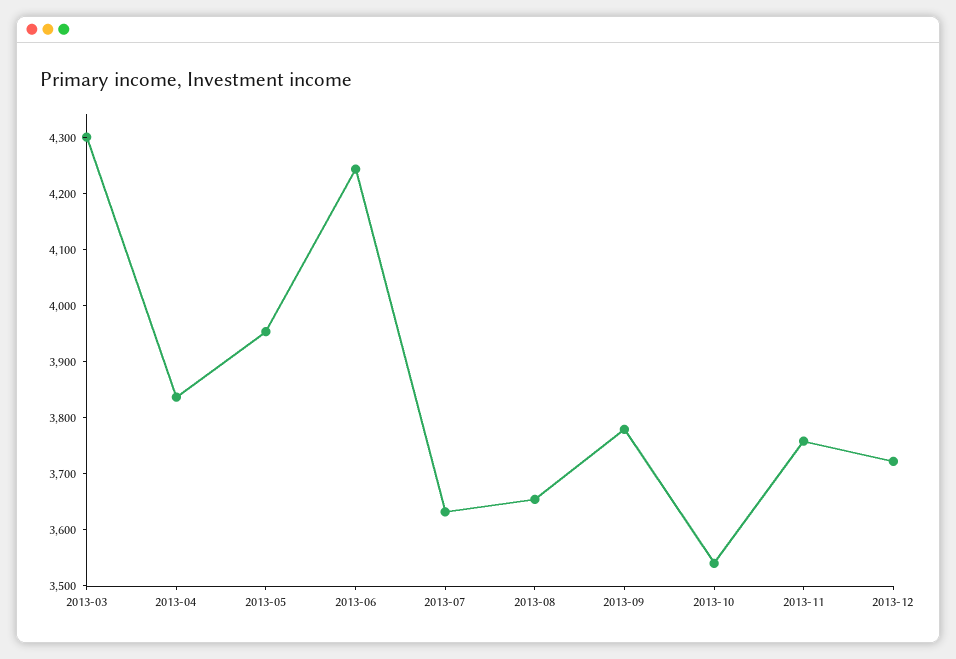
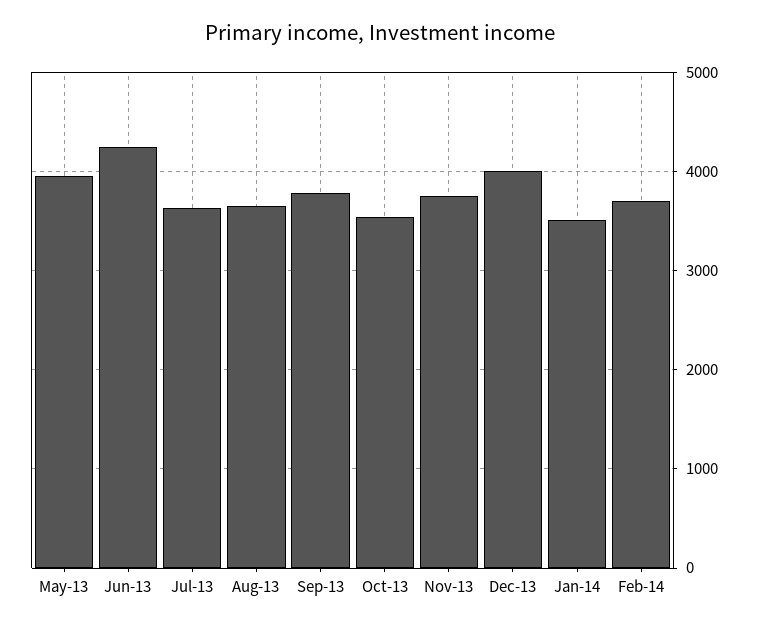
2013-03: 4300 -> none
2013-04: 3840 -> none
2013-12: 3720 -> 4000
Jan-14: none -> 3500
Feb-14: none -> 3700

